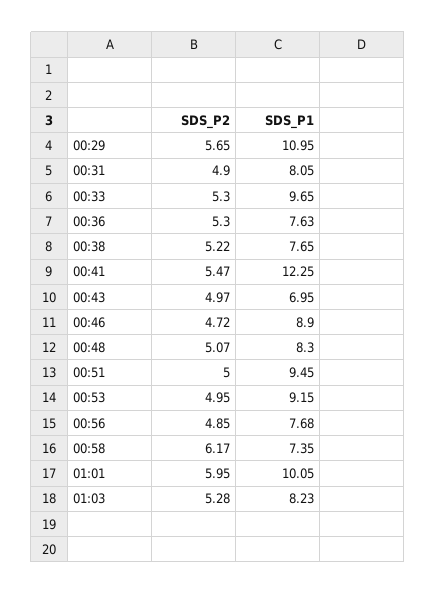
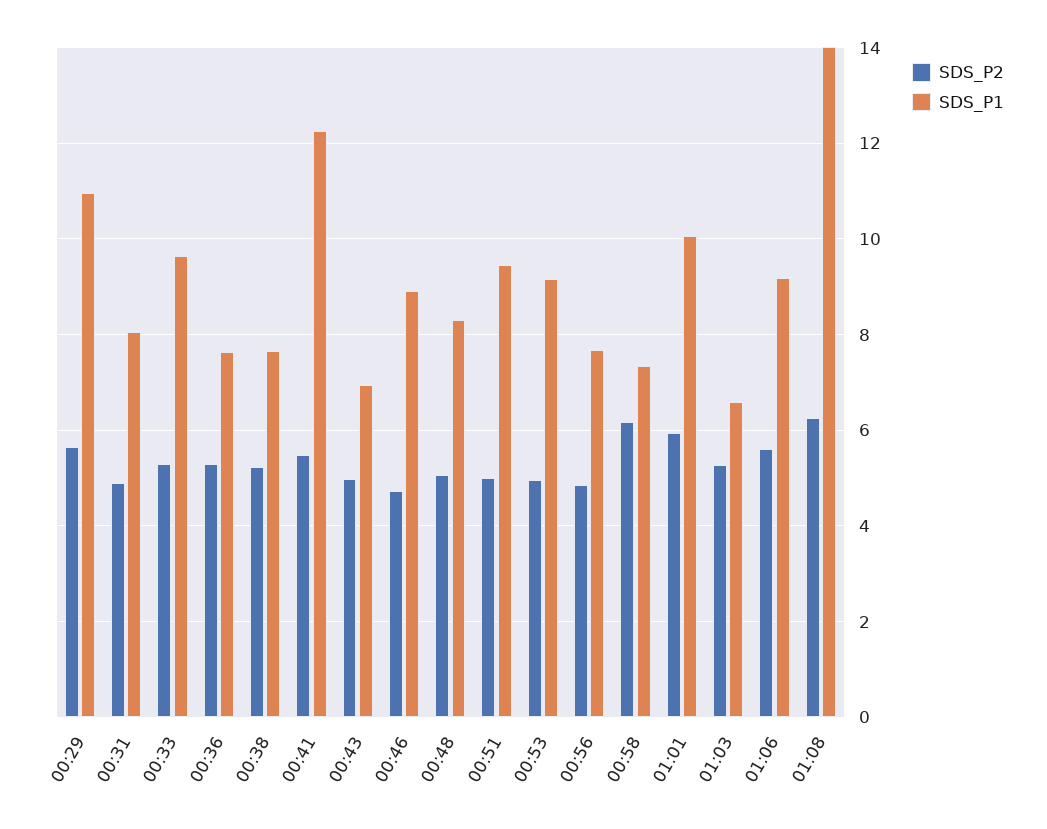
SDS_P1, 01:03: 8.23 -> 6.6
SDS_P2, 01:06: none -> 5.6
SDS_P1, 01:06: none -> 9.2
SDS_P2, 01:08: none -> 6.2
SDS_P1, 01:08: none -> 14

